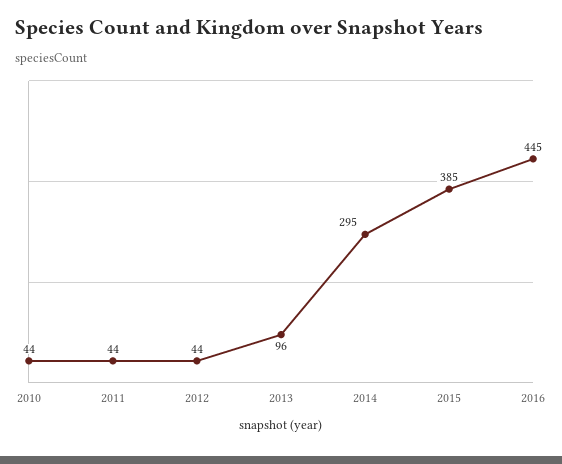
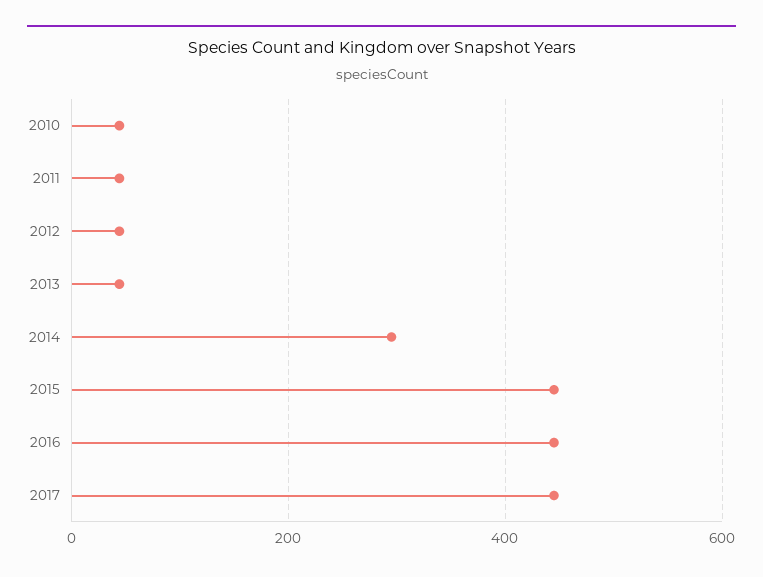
2013: 96 -> 40
2015: 385 -> 440
2017: none -> 440

